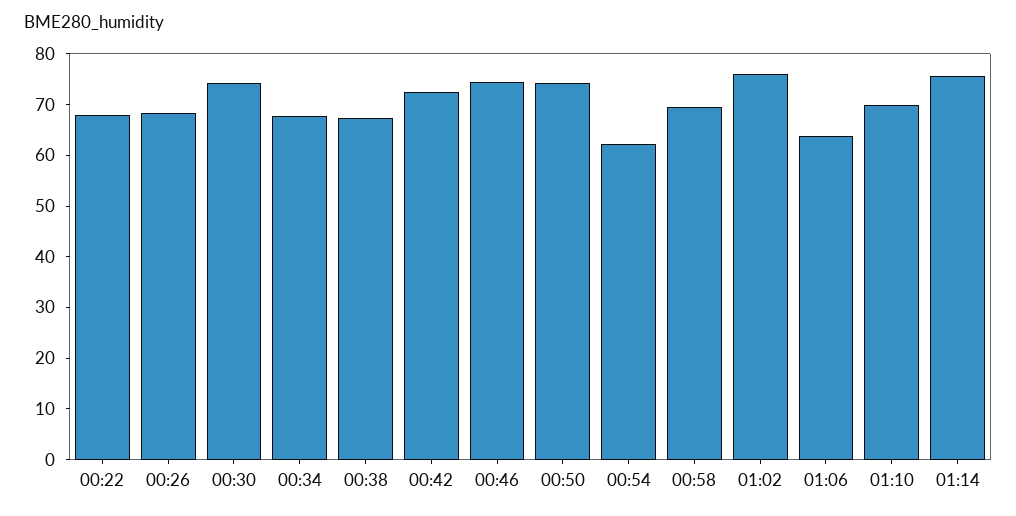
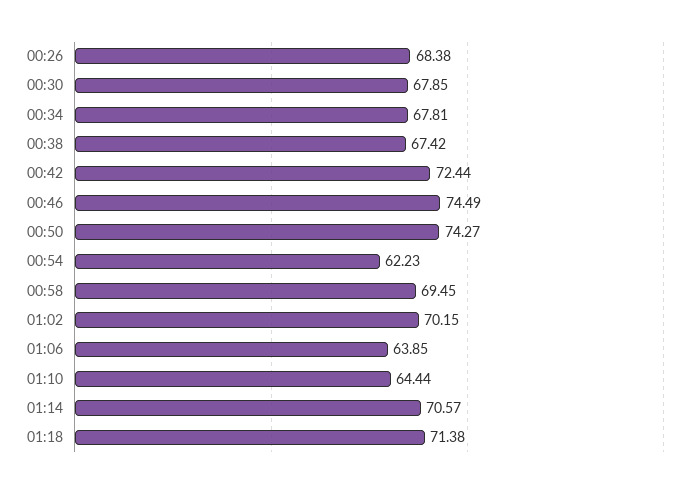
00:22: 68 -> none
00:30: 74 -> 67.85
01:02: 76 -> 70.15
01:10: 70 -> 64.44
01:14: 76 -> 70.57
01:18: none -> 71.38

